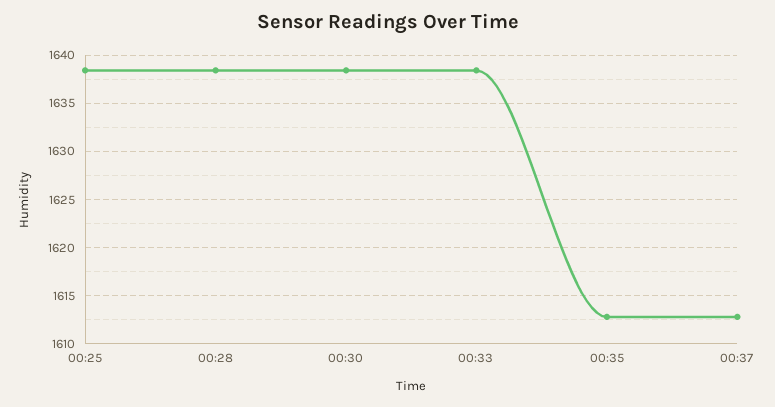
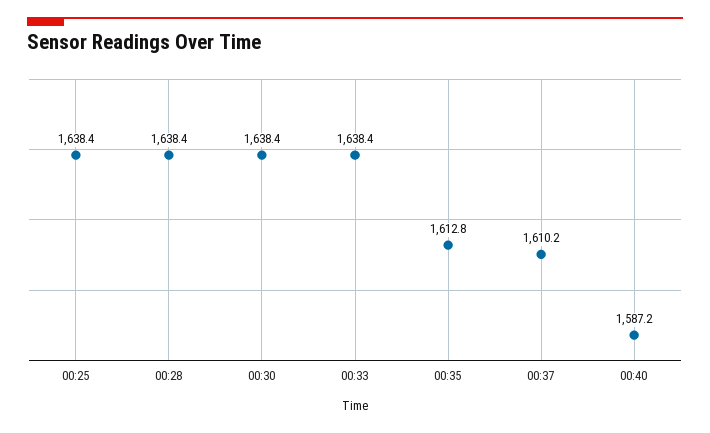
00:37: 1613 -> 1610.2
00:40: none -> 1587.2

